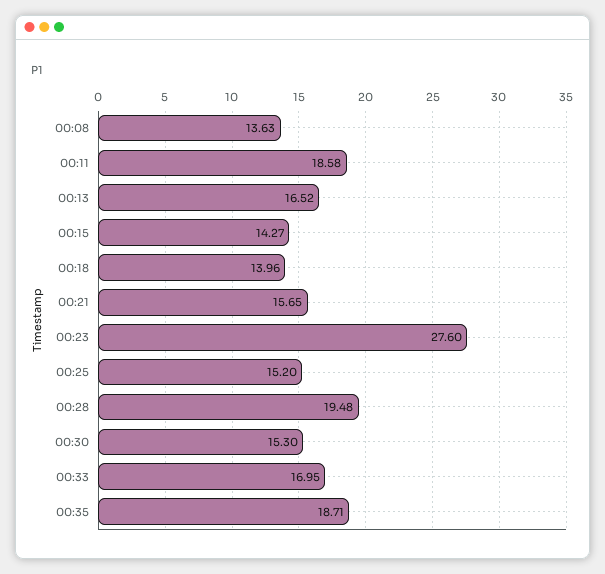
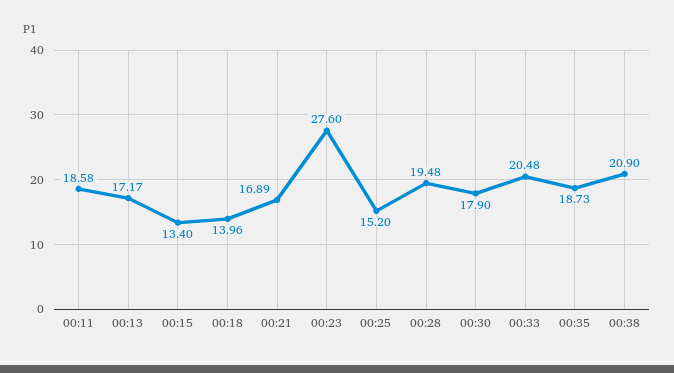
00:08: 13.63 -> none
00:13: 16.52 -> 17.17
00:15: 14.27 -> 13.4
00:21: 15.65 -> 16.89
00:30: 15.3 -> 17.9
00:33: 16.95 -> 20.48
00:35: 18.71 -> 18.73
00:38: none -> 20.9

